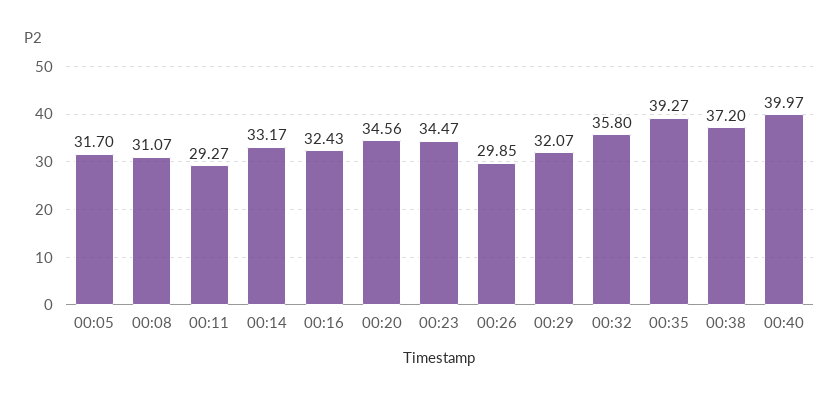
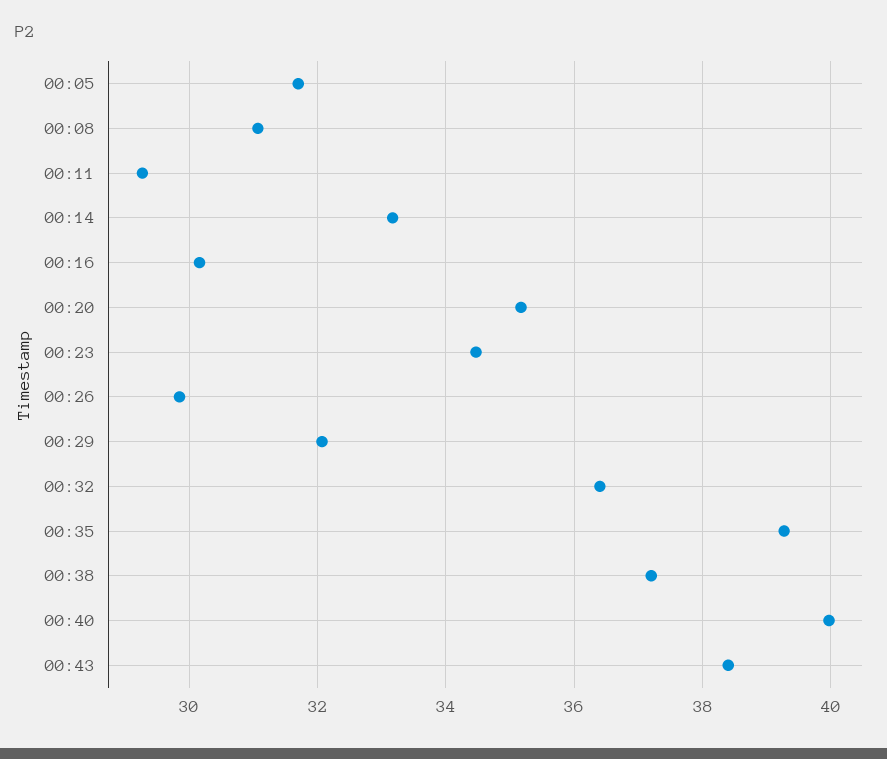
00:16: 32.43 -> 30.2
00:20: 34.56 -> 35.2
00:32: 35.8 -> 36.4
00:43: none -> 38.4

